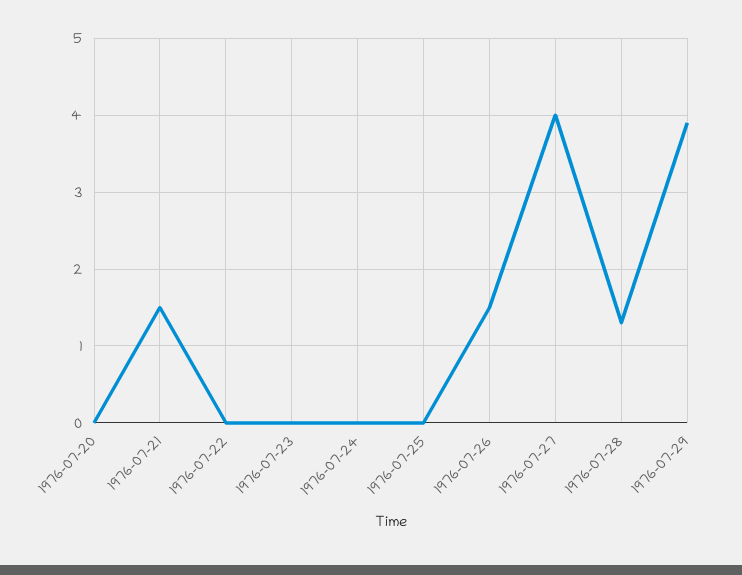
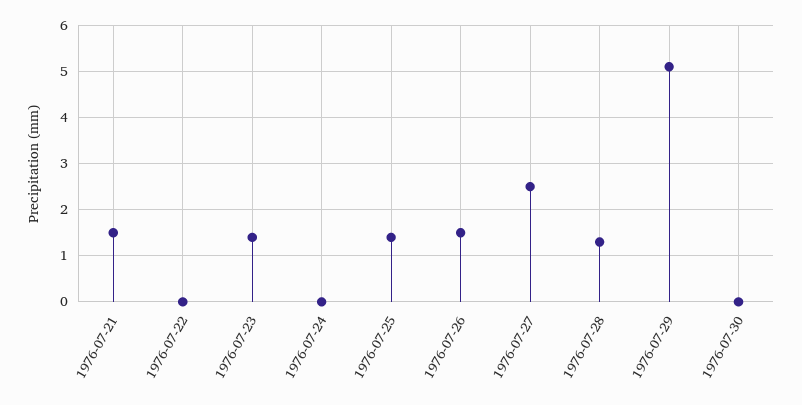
1976-07-20: 0 -> none
1976-07-23: 0 -> 1.5
1976-07-25: 0 -> 1.5
1976-07-27: 4 -> 2.5
1976-07-29: 3.9 -> 5
1976-07-30: none -> 0

